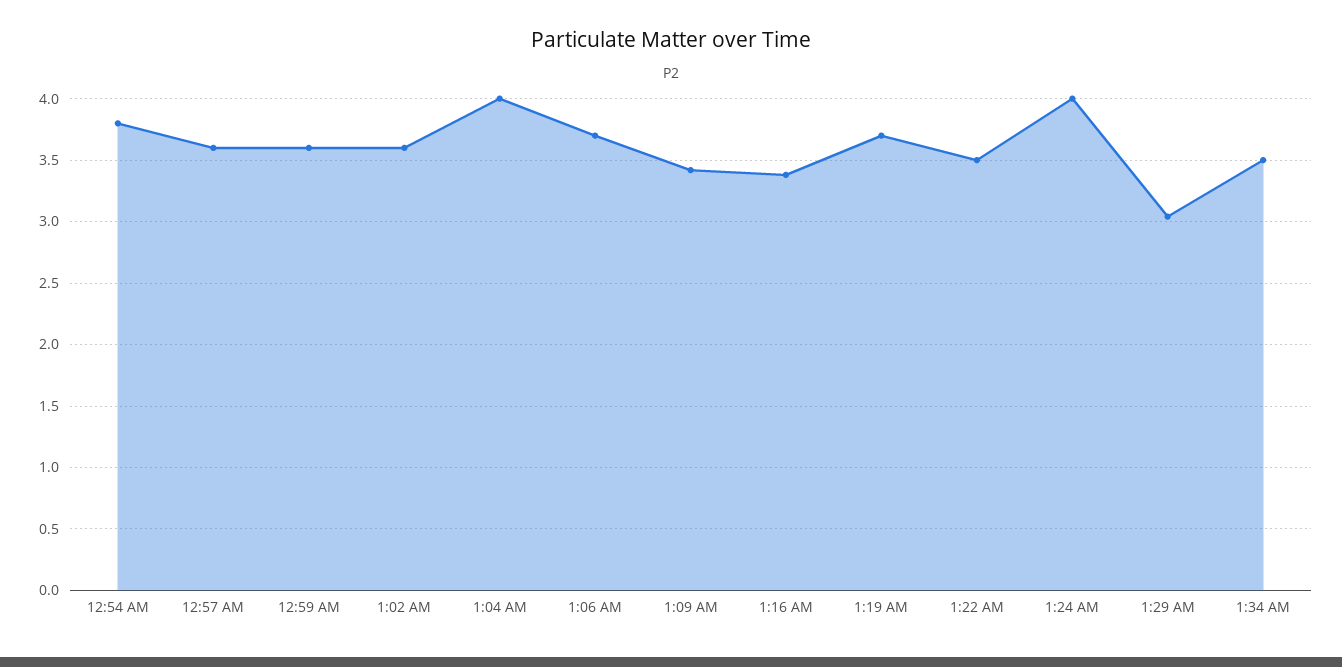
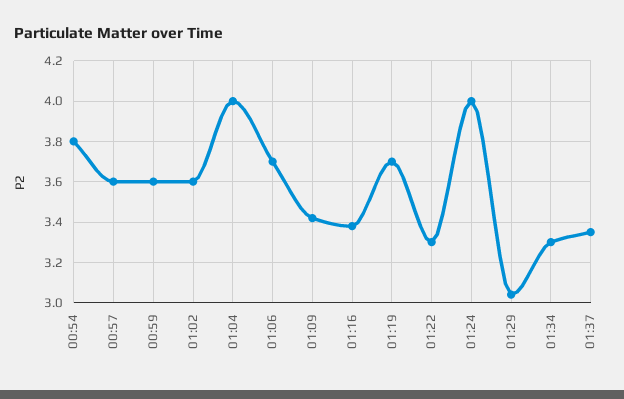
1:22 AM: 3.5 -> 3.3
1:34 AM: 3.5 -> 3.3
01:37: none -> 3.35

